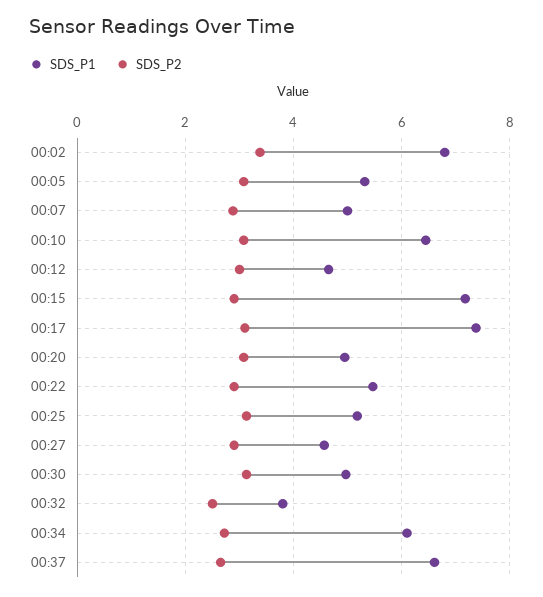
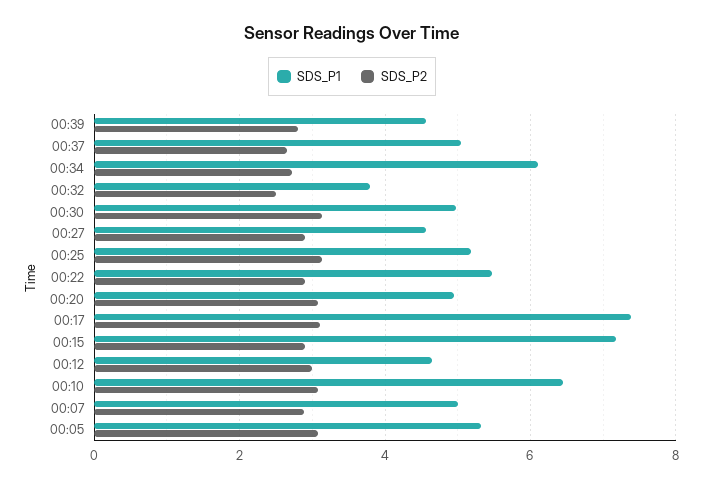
SDS_P1, 00:02: 6.8 -> none
SDS_P2, 00:02: 3.4 -> none
SDS_P1, 00:37: 6.6 -> 5
SDS_P1, 00:39: none -> 4.6
SDS_P2, 00:39: none -> 2.8

